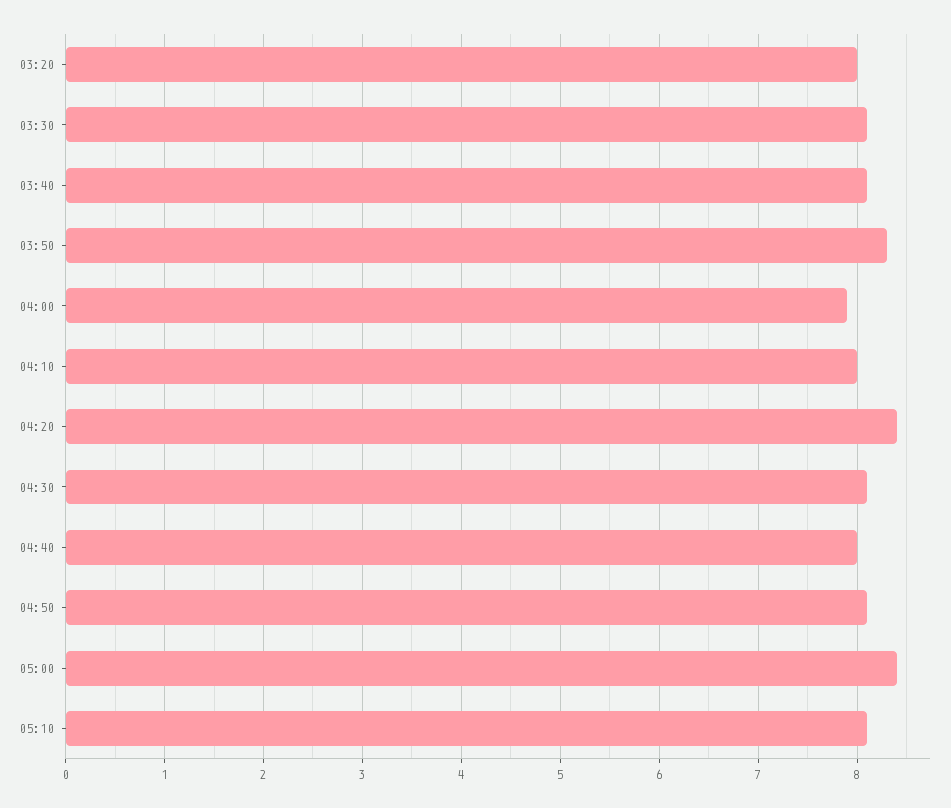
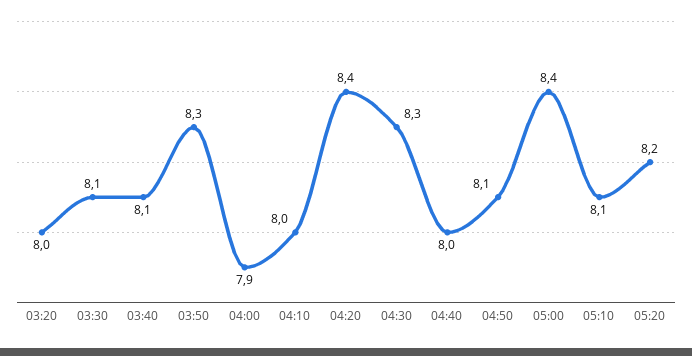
04:30: 8.1 -> 8.3
05:20: none -> 8.2

